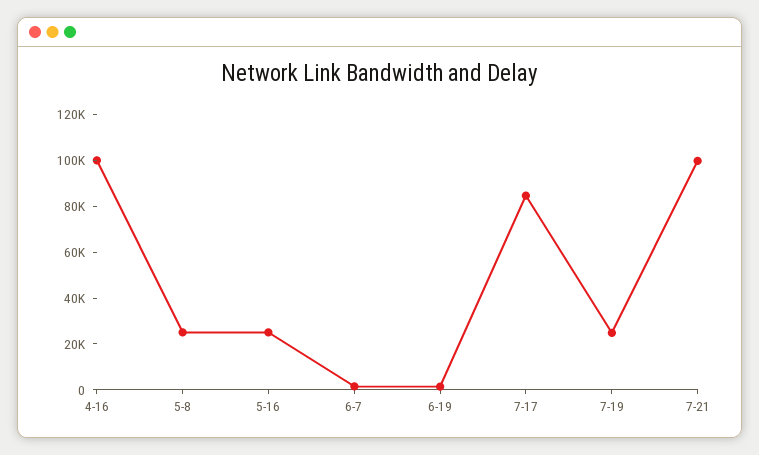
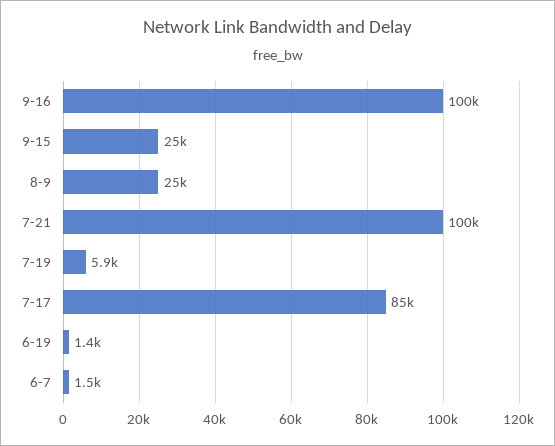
4-16: 100000 -> none
5-8: 25000 -> none
5-16: 25000 -> none
7-19: 25000 -> 5900
9-16: none -> 100000
9-15: none -> 25000
8-9: none -> 25000

